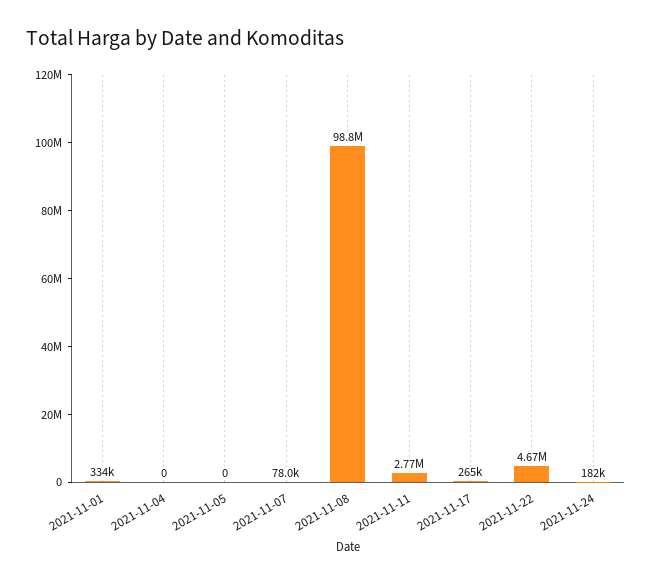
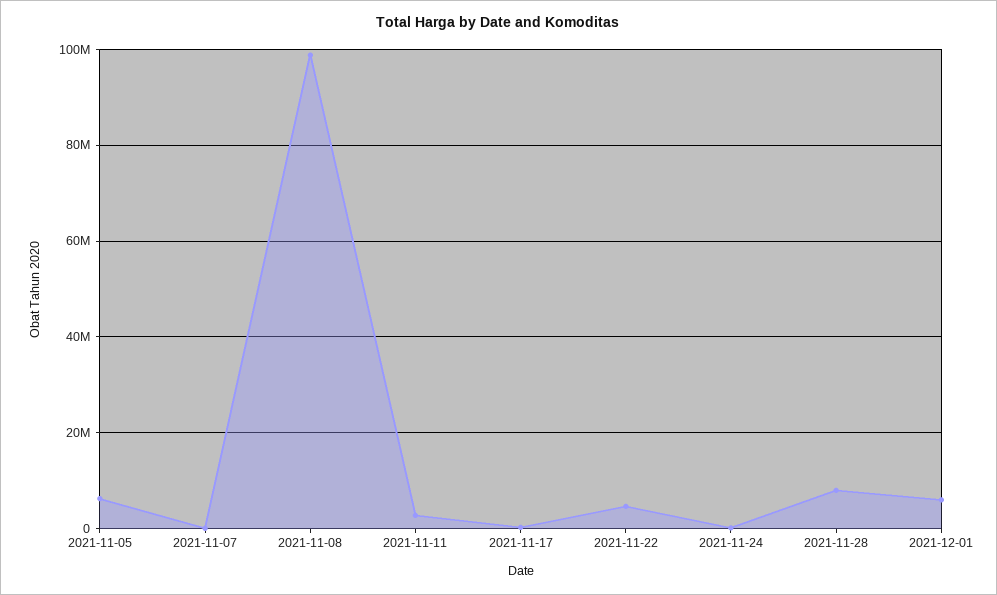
2021-11-01: 334000 -> none
2021-11-04: 0 -> none
2021-11-05: 0 -> 6000000
2021-11-28: none -> 8000000
2021-12-01: none -> 6000000

